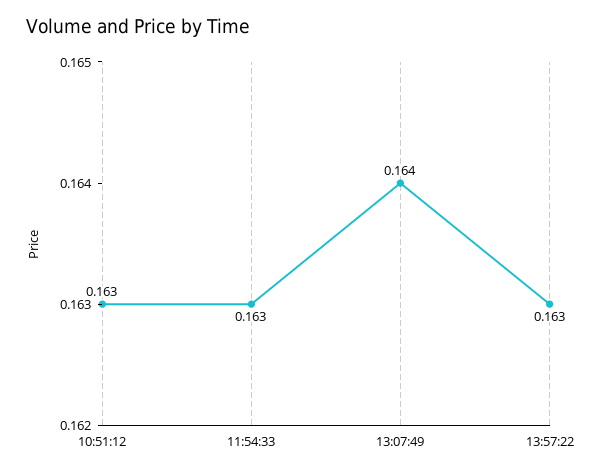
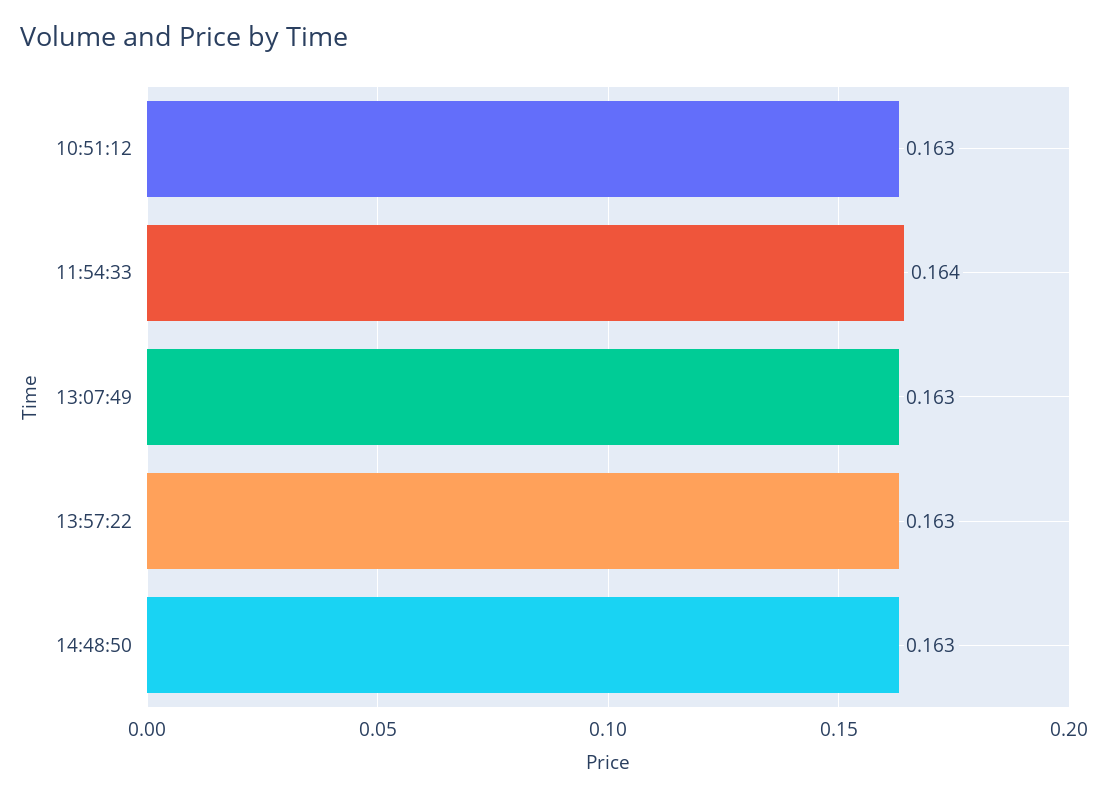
11:54:33: 0.163 -> 0.164
13:07:49: 0.164 -> 0.163
14:48:50: none -> 0.163

